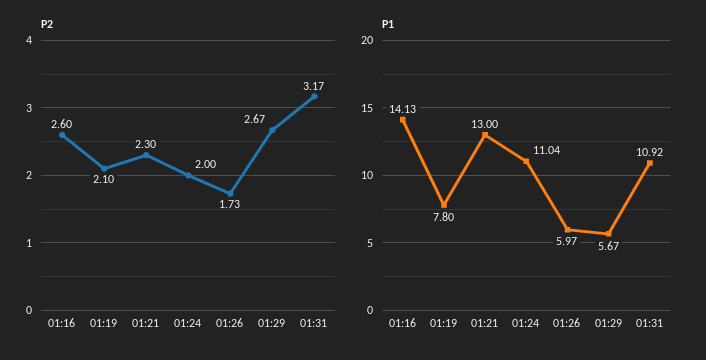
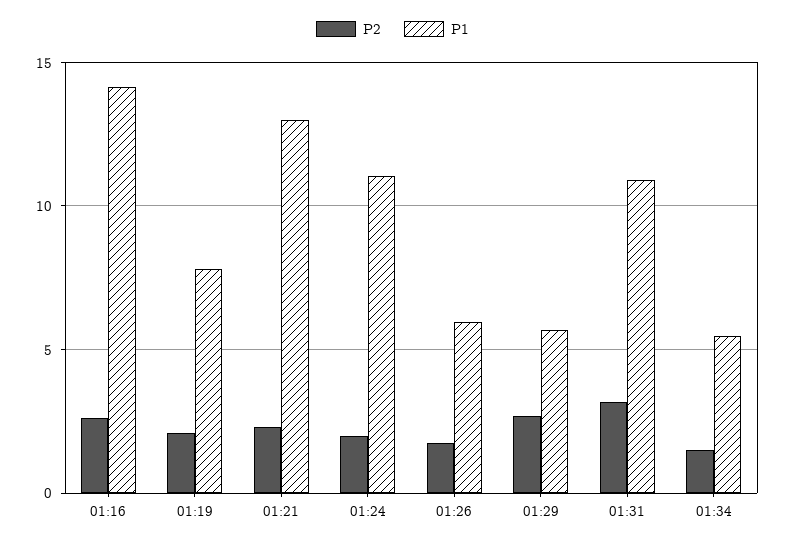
P2, 01:34: none -> 1.5
P1, 01:34: none -> 5.5

